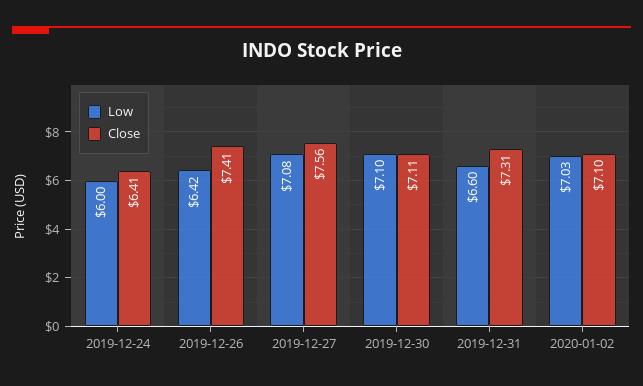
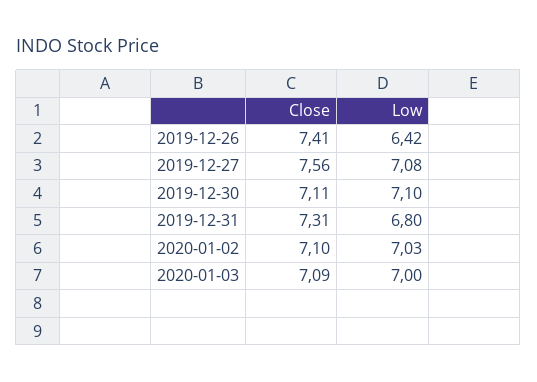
Low, 2019-12-24: 6 -> none
Close, 2019-12-24: 6.41 -> none
Low, 2019-12-31: 6.6 -> 6.8
Close, 2020-01-03: none -> 7.09
Low, 2020-01-03: none -> 7

